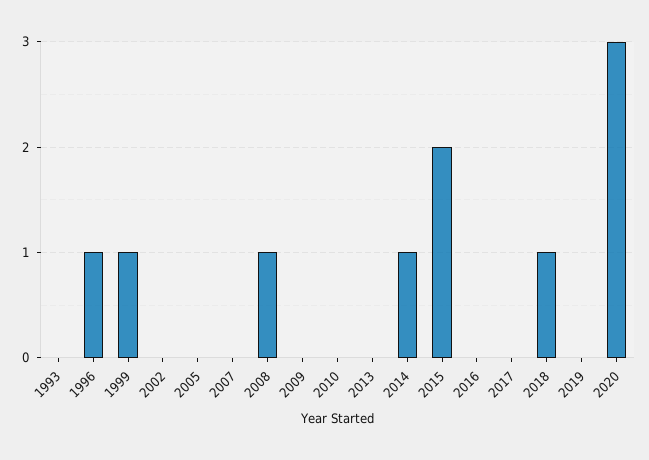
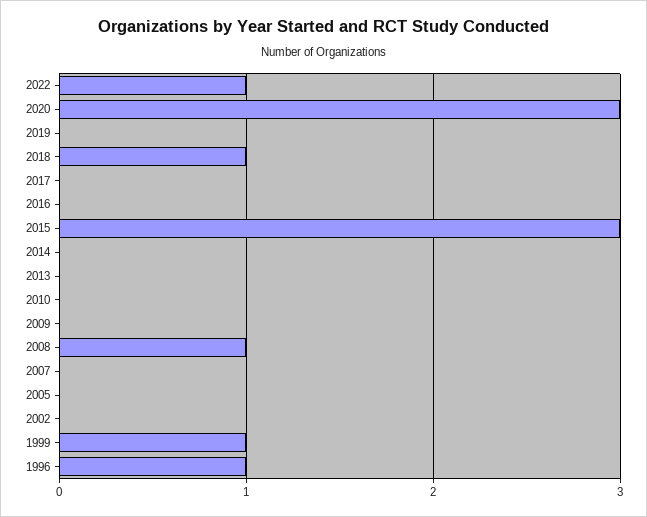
1993: 0 -> none
2014: 1 -> 0
2015: 2 -> 3
2022: none -> 1

